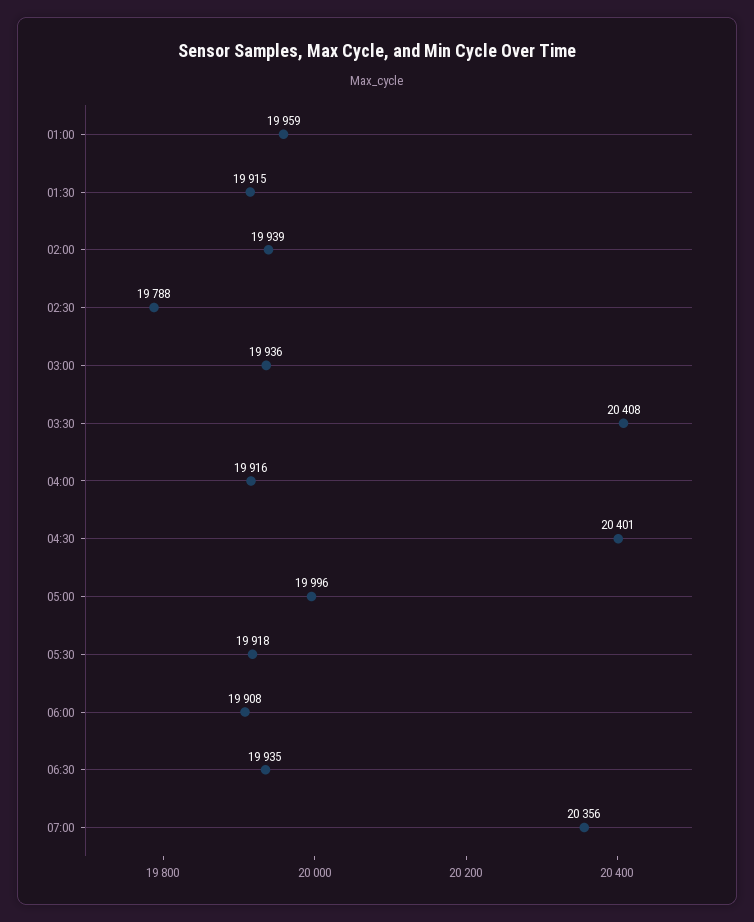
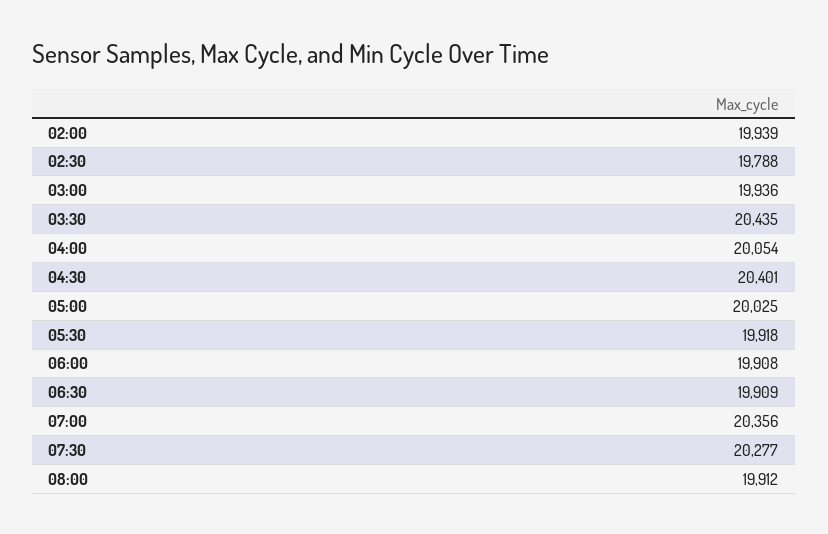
01:00: 19959 -> none
01:30: 19915 -> none
03:30: 20408 -> 20435
04:00: 19916 -> 20054
05:00: 19996 -> 20025
06:30: 19935 -> 19909
07:30: none -> 20277
08:00: none -> 19912

